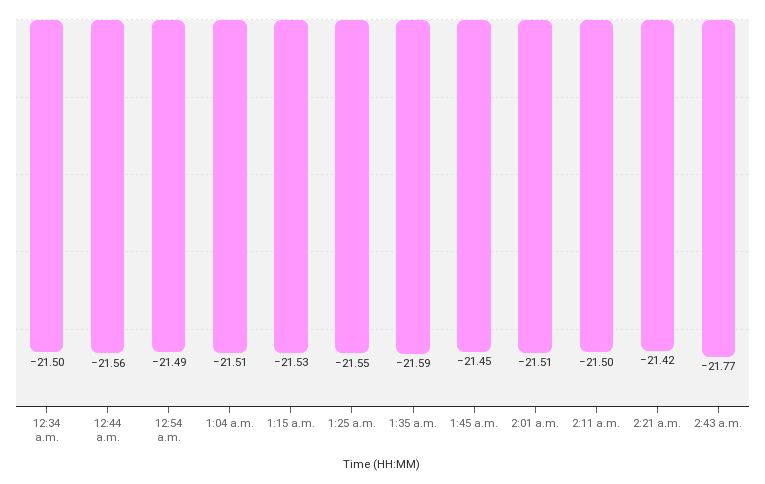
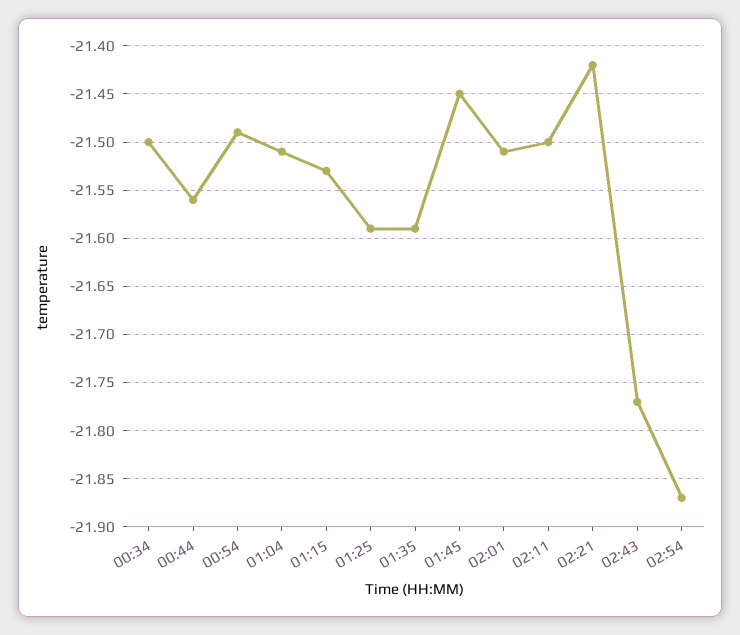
1:25 a.m.: -21.55 -> -21.59
02:54: none -> -21.87

